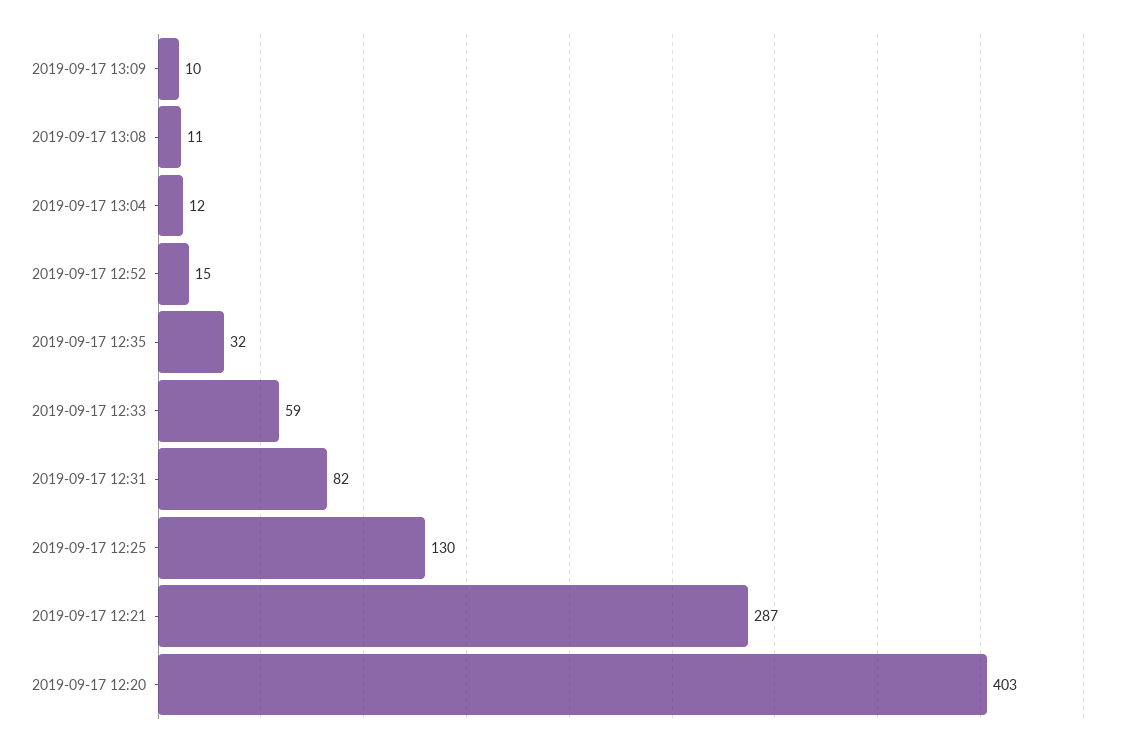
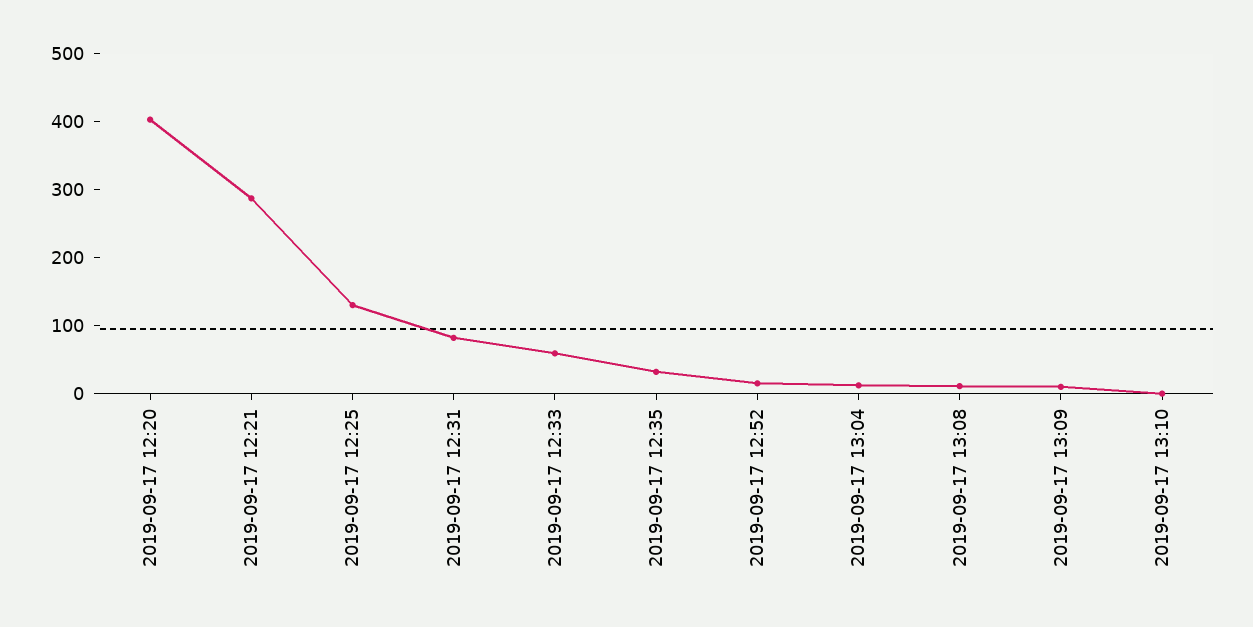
2019-09-17 13:10: none -> 0

